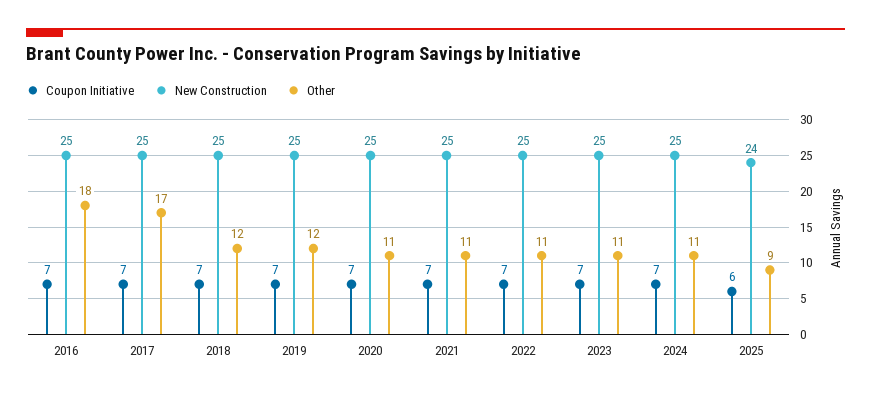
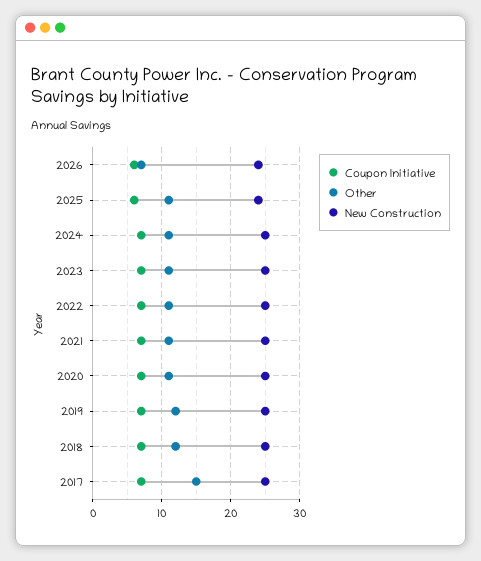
Coupon Initiative, 2016: 7 -> none
New Construction, 2016: 25 -> none
Other, 2016: 18 -> none
Other, 2017: 17 -> 15
Other, 2025: 9 -> 11
Coupon Initiative, 2026: none -> 6
Other, 2026: none -> 7
New Construction, 2026: none -> 24

